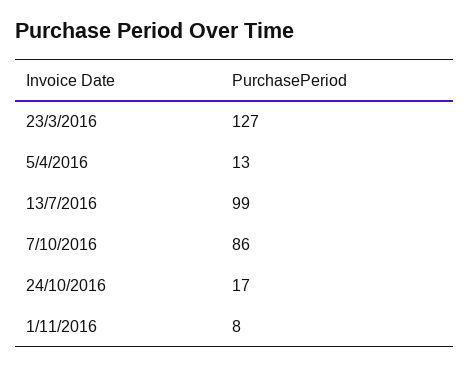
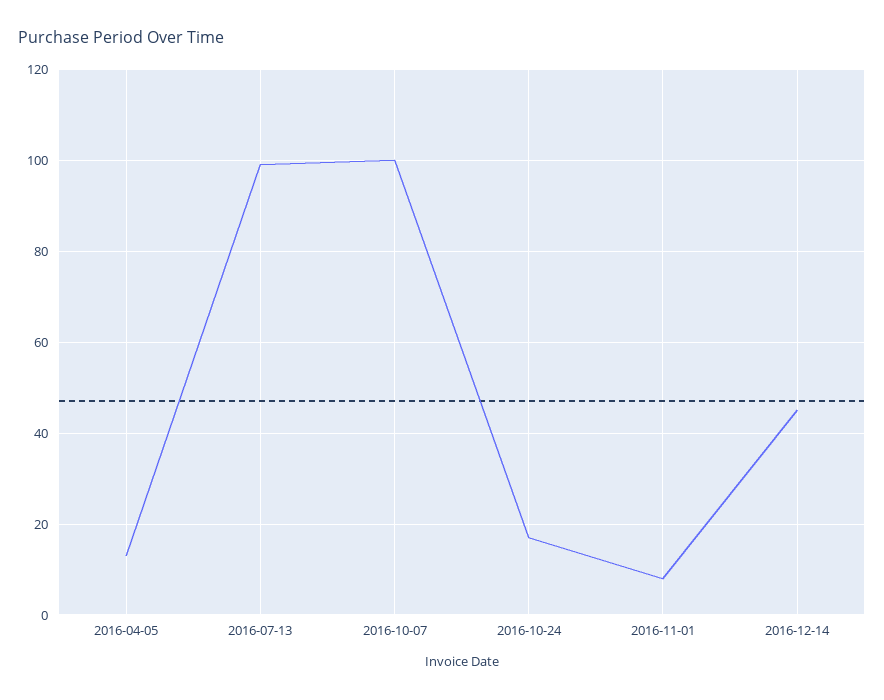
23/3/2016: 127 -> none
7/10/2016: 86 -> 100
2016-12-14: none -> 45

